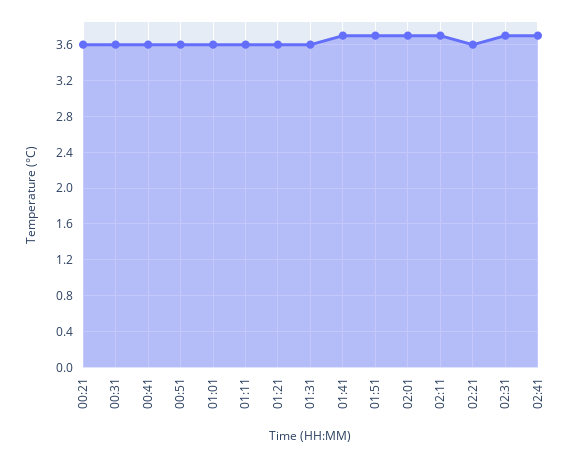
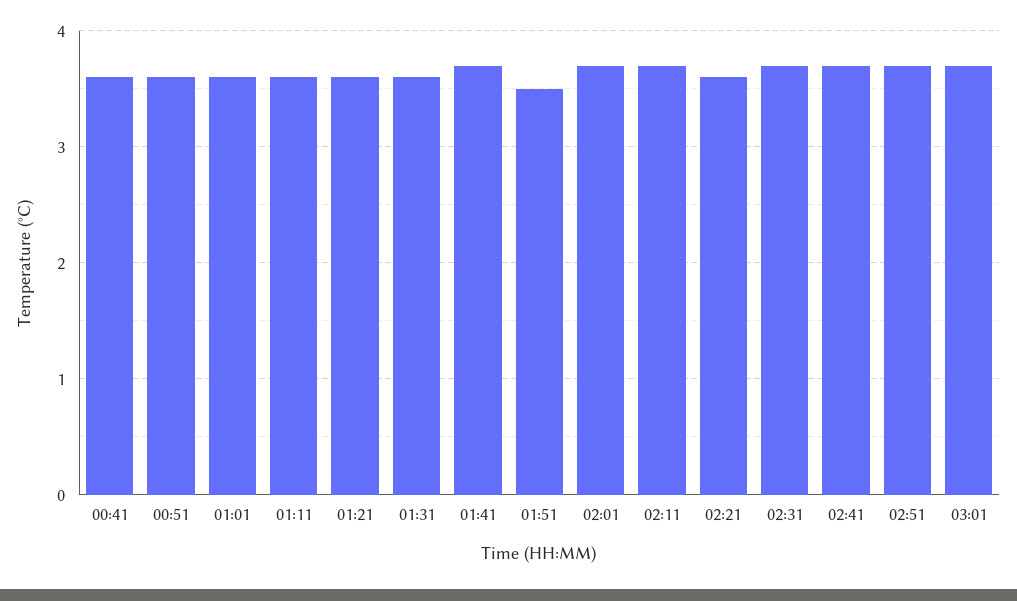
00:21: 3.6 -> none
00:31: 3.6 -> none
01:51: 3.7 -> 3.5
02:51: none -> 3.7
03:01: none -> 3.7

